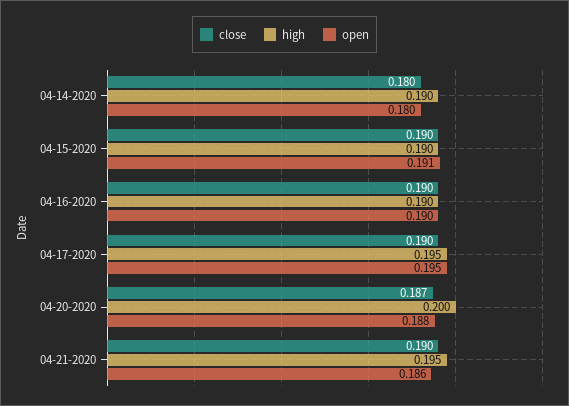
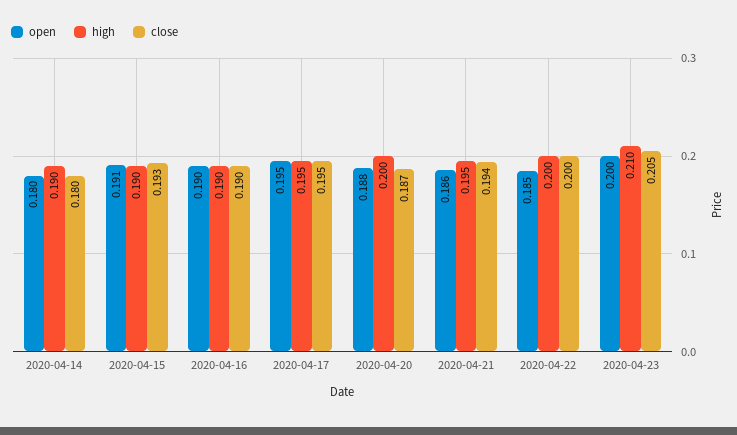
close, 04-15-2020: 0.19 -> 0.193
close, 04-17-2020: 0.19 -> 0.195
close, 04-21-2020: 0.19 -> 0.194
open, 2020-04-22: none -> 0.185
high, 2020-04-22: none -> 0.2
close, 2020-04-22: none -> 0.2
open, 2020-04-23: none -> 0.2
high, 2020-04-23: none -> 0.21
close, 2020-04-23: none -> 0.205

